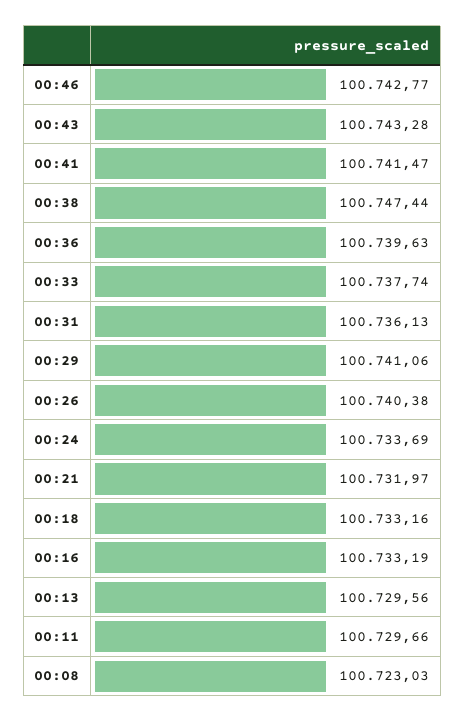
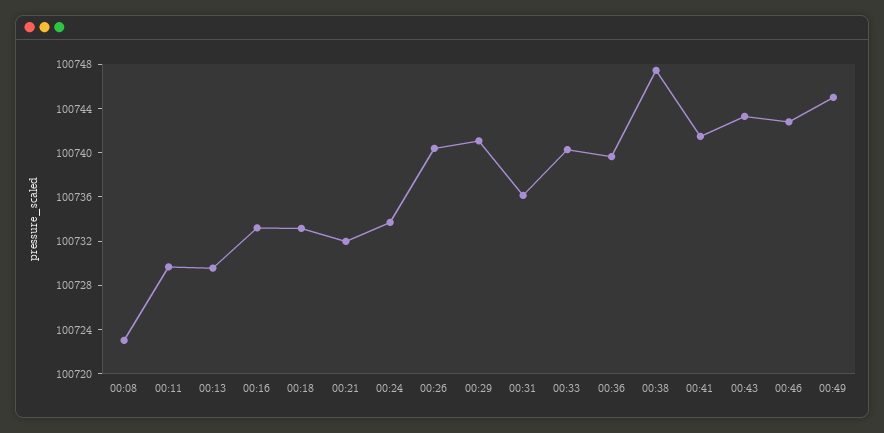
00:33: 100737.74 -> 100740
00:49: none -> 100745

